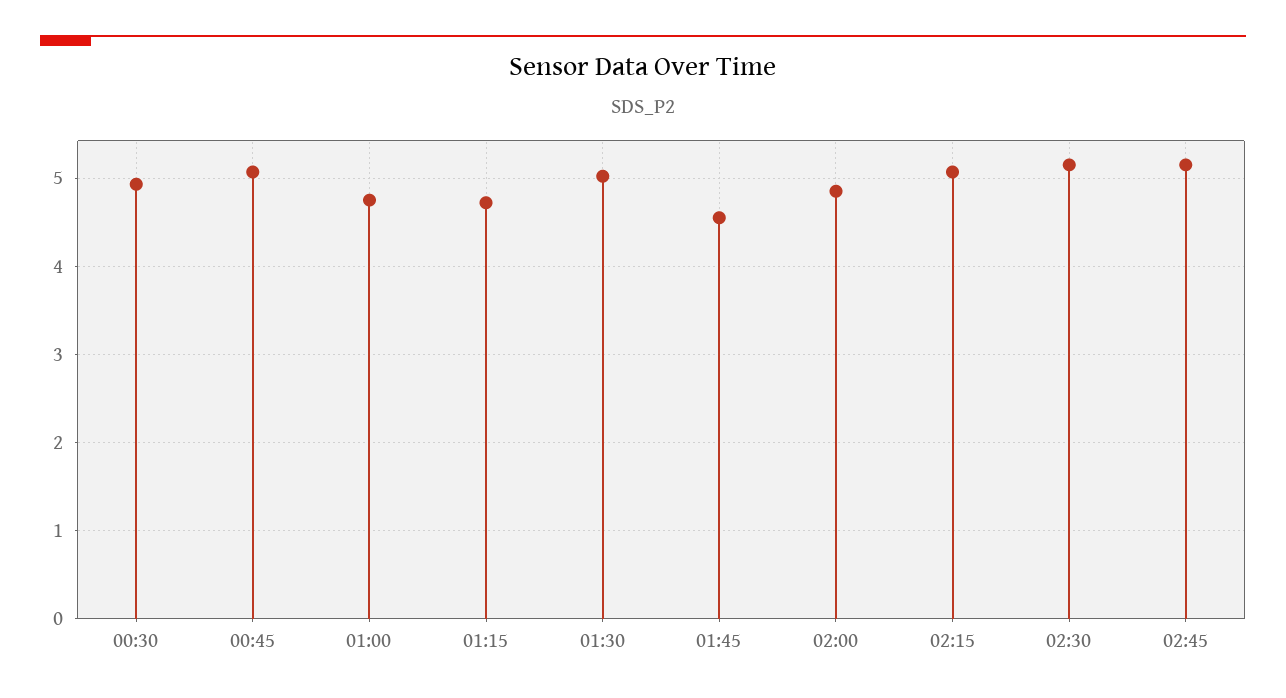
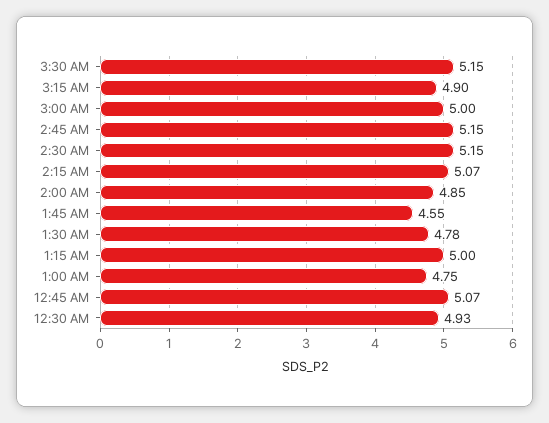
01:15: 4.7 -> 5
01:30: 5 -> 4.78
3:30 AM: none -> 5.15
3:15 AM: none -> 4.9
3:00 AM: none -> 5

